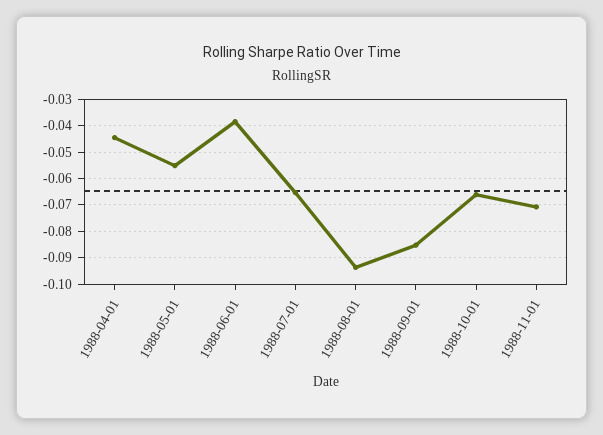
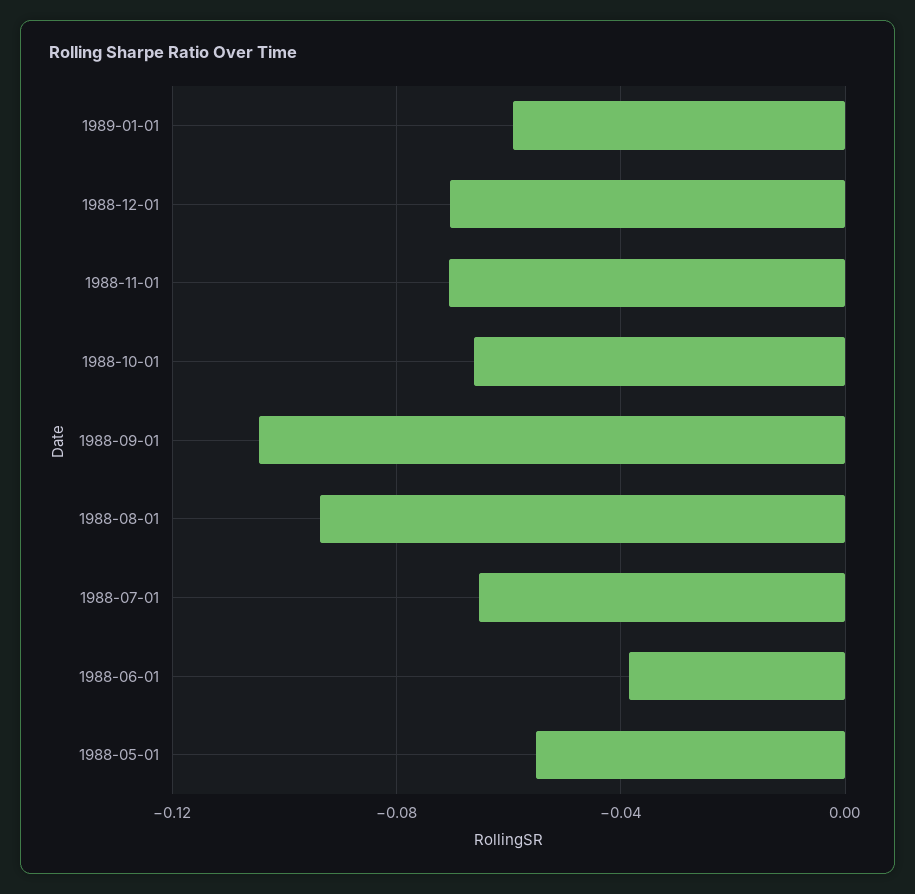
1988-04-01: -0.045 -> none
1988-09-01: -0.085 -> -0.105
1989-01-01: none -> -0.06
1988-12-01: none -> -0.07

